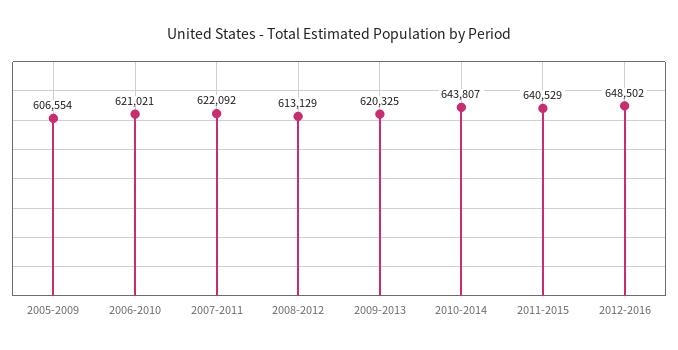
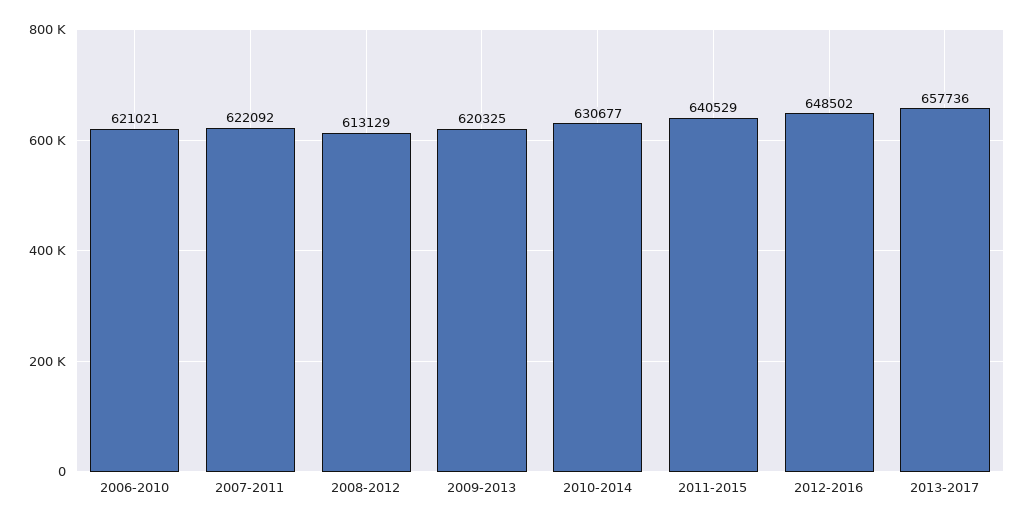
2005-2009: 606554 -> none
2010-2014: 643807 -> 630677
2013-2017: none -> 657736

